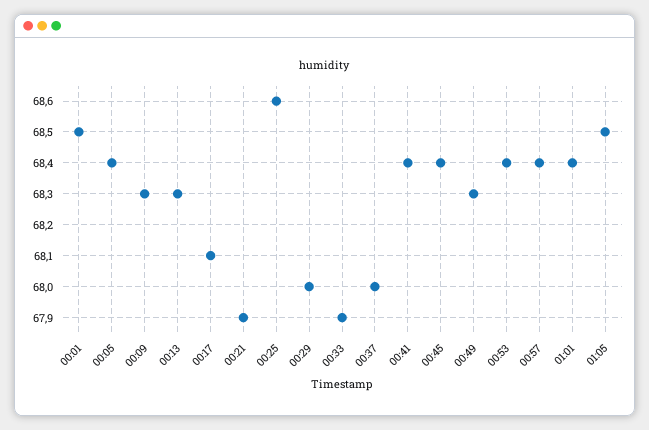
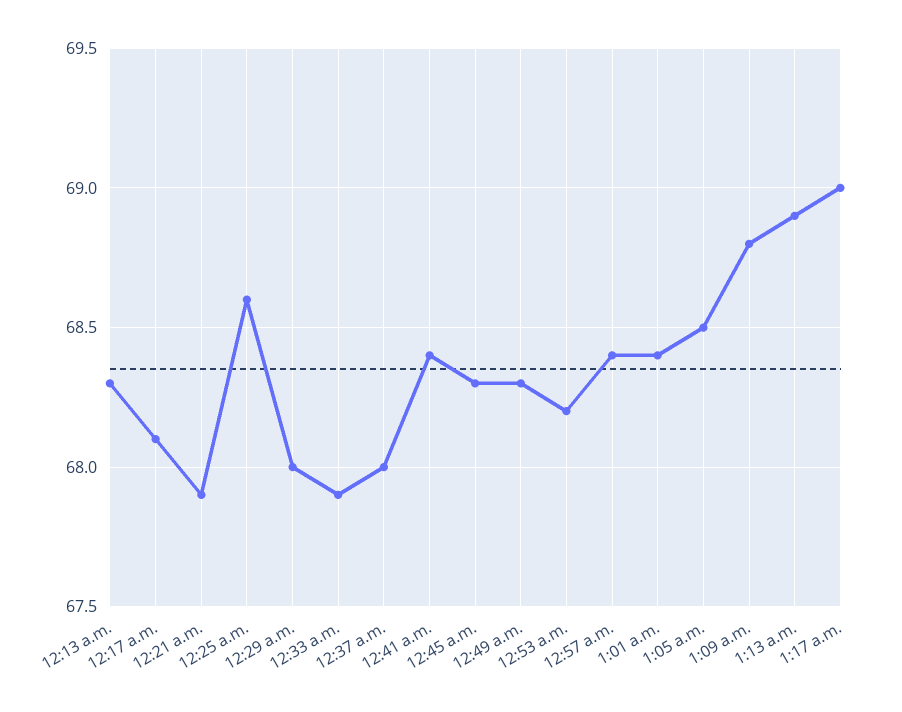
00:01: 68.5 -> none
00:05: 68.4 -> none
00:09: 68.3 -> none
00:45: 68.4 -> 68.3
00:53: 68.4 -> 68.2
1:09 a.m.: none -> 68.8
1:13 a.m.: none -> 68.9
1:17 a.m.: none -> 69

